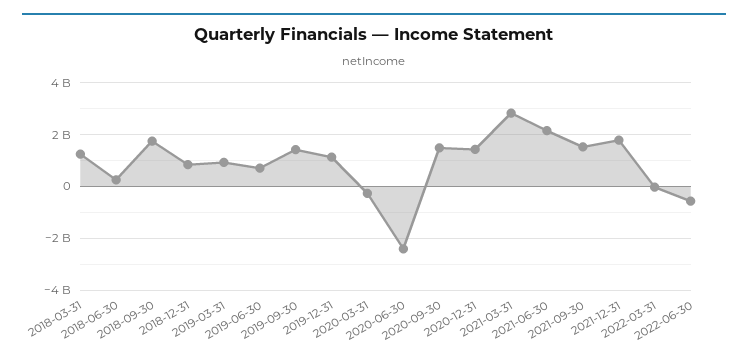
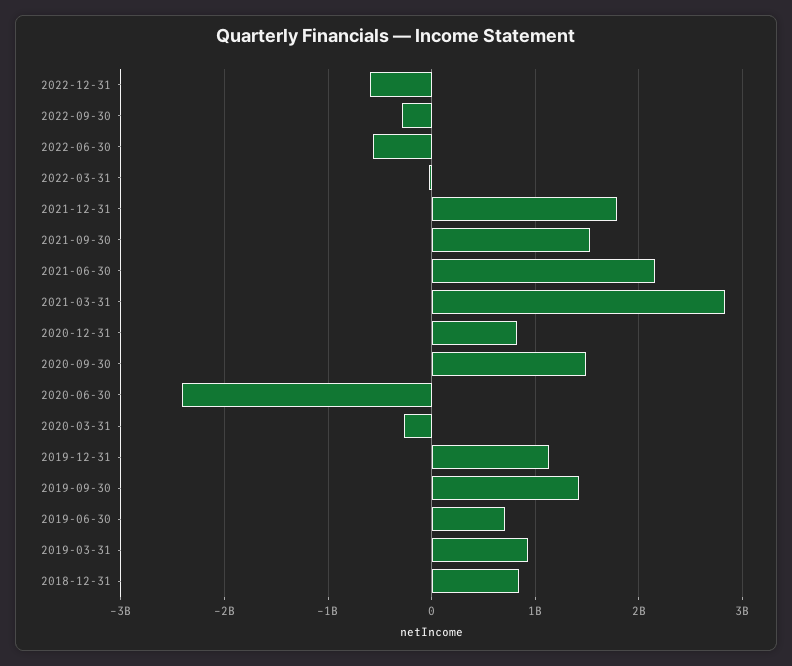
2018-03-31: 1250000000 -> none
2018-06-30: 250000000 -> none
2018-09-30: 1750000000 -> none
2020-12-31: 1500000000 -> 800000000
2022-12-31: none -> -600000000
2022-09-30: none -> -300000000

